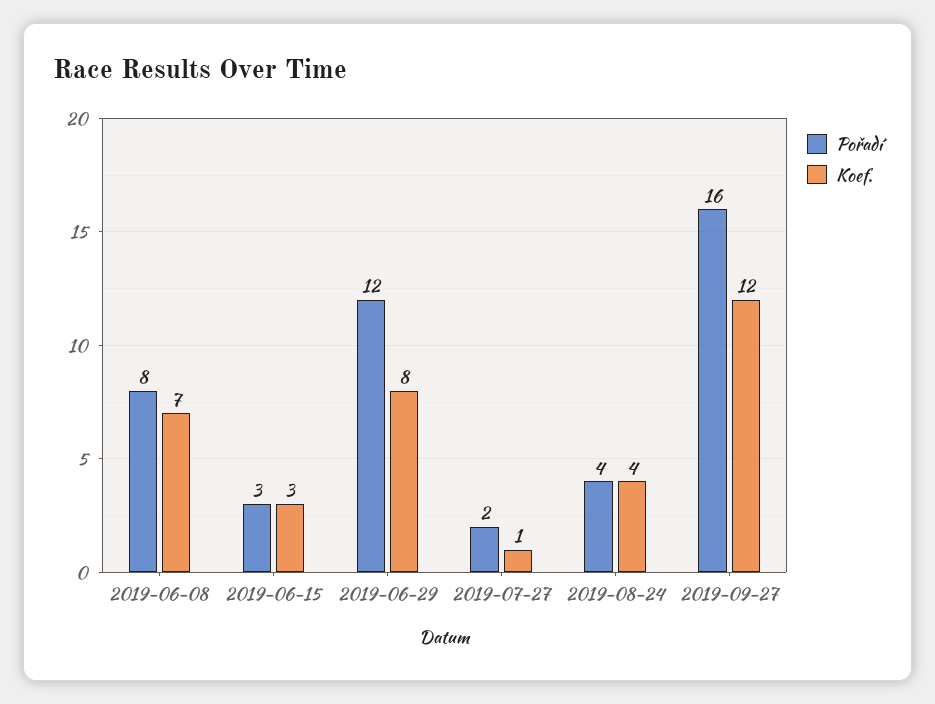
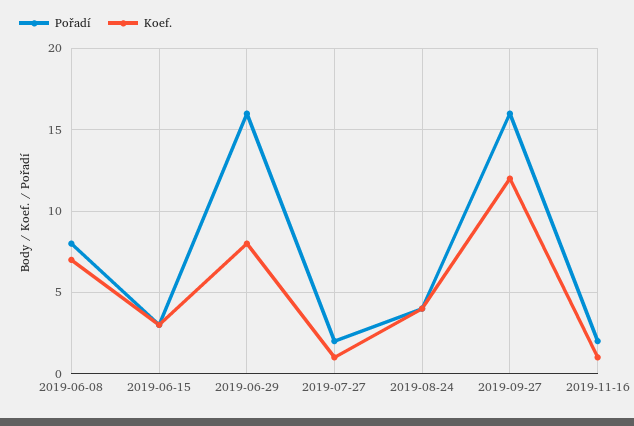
Pořadí, 2019-06-29: 12 -> 16
Pořadí, 2019-11-16: none -> 2
Koef., 2019-11-16: none -> 1

